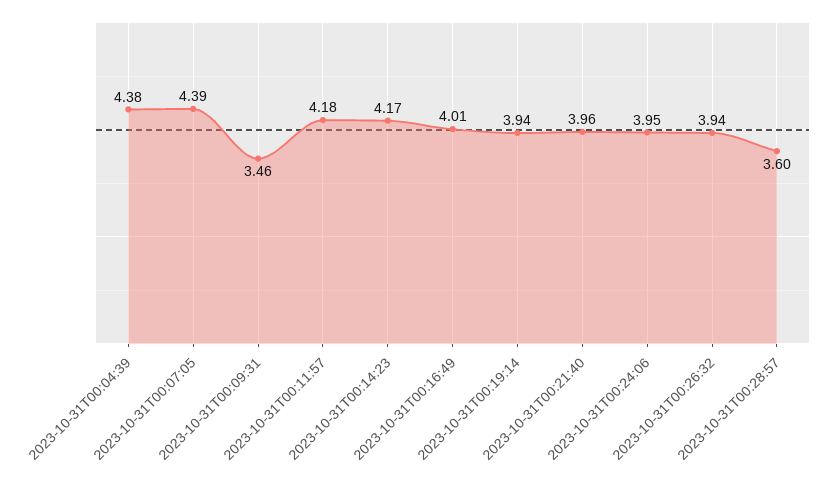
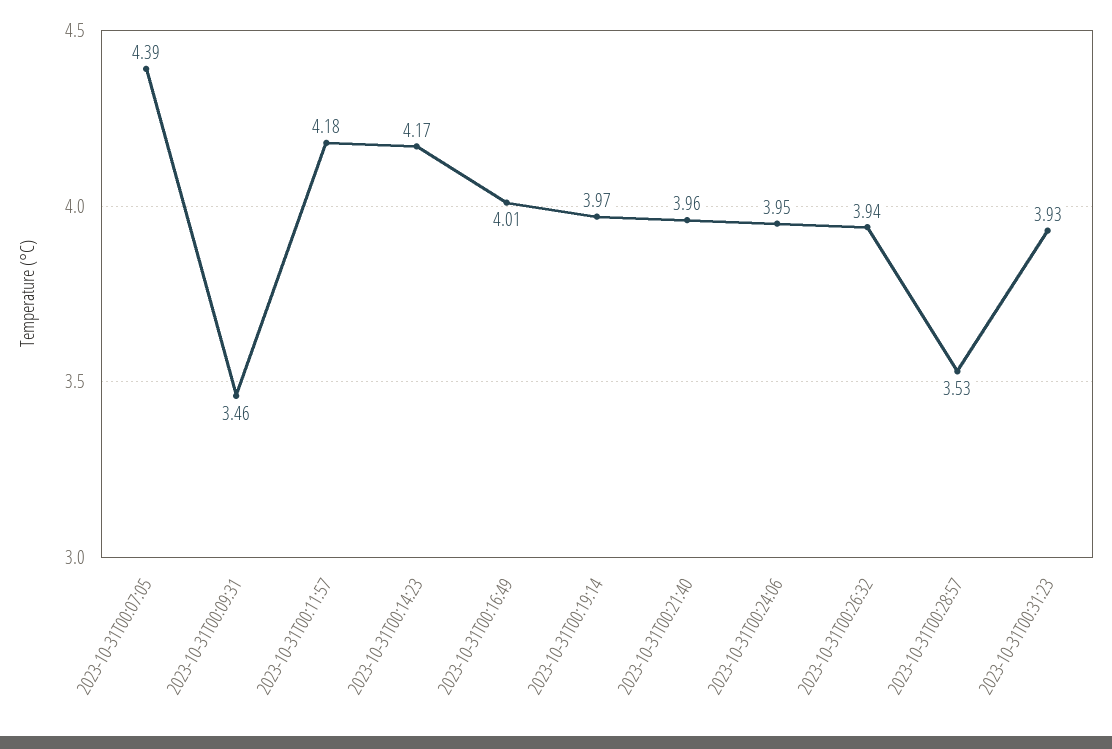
2023-10-31T00:04:39: 4.38 -> none
2023-10-31T00:19:14: 3.94 -> 3.97
2023-10-31T00:28:57: 3.6 -> 3.53
2023-10-31T00:31:23: none -> 3.93

